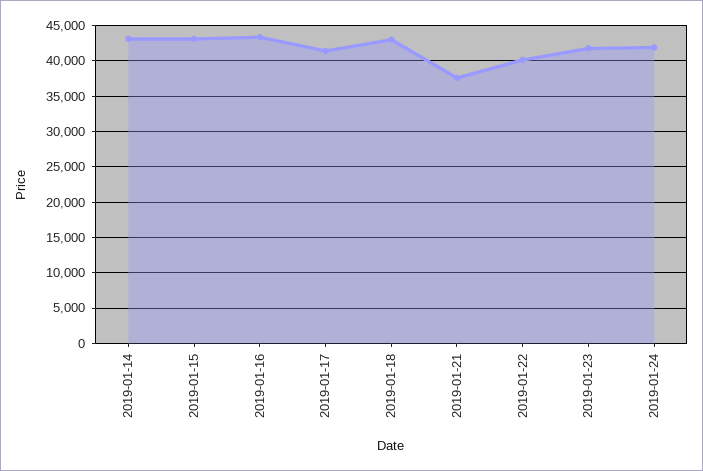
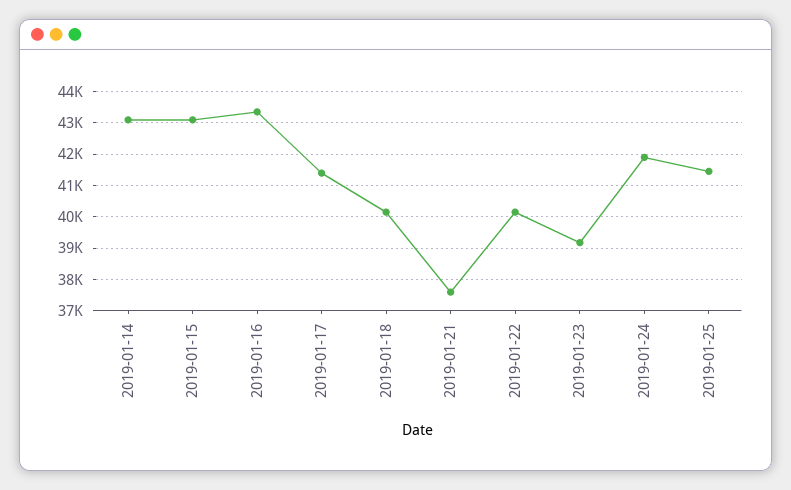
2019-01-18: 43000 -> 40200
2019-01-23: 42000 -> 39200
2019-01-25: none -> 41400

